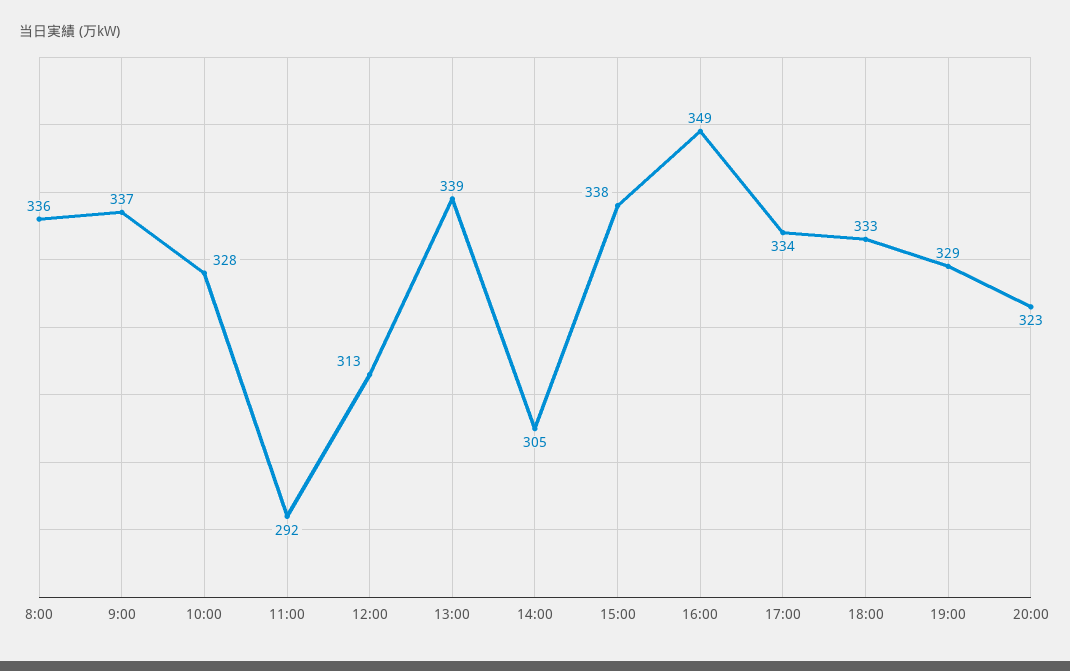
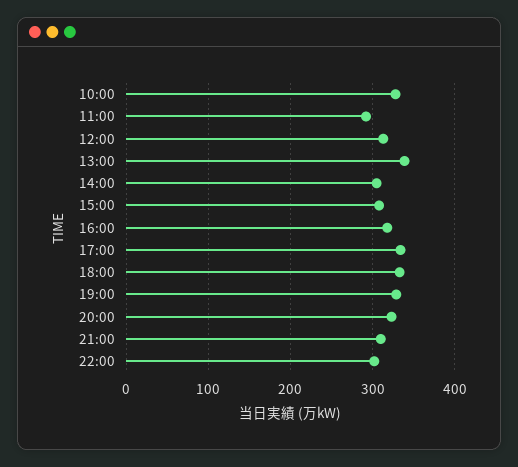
8:00: 336 -> none
9:00: 337 -> none
15:00: 338 -> 310
16:00: 349 -> 320
21:00: none -> 310
22:00: none -> 300

